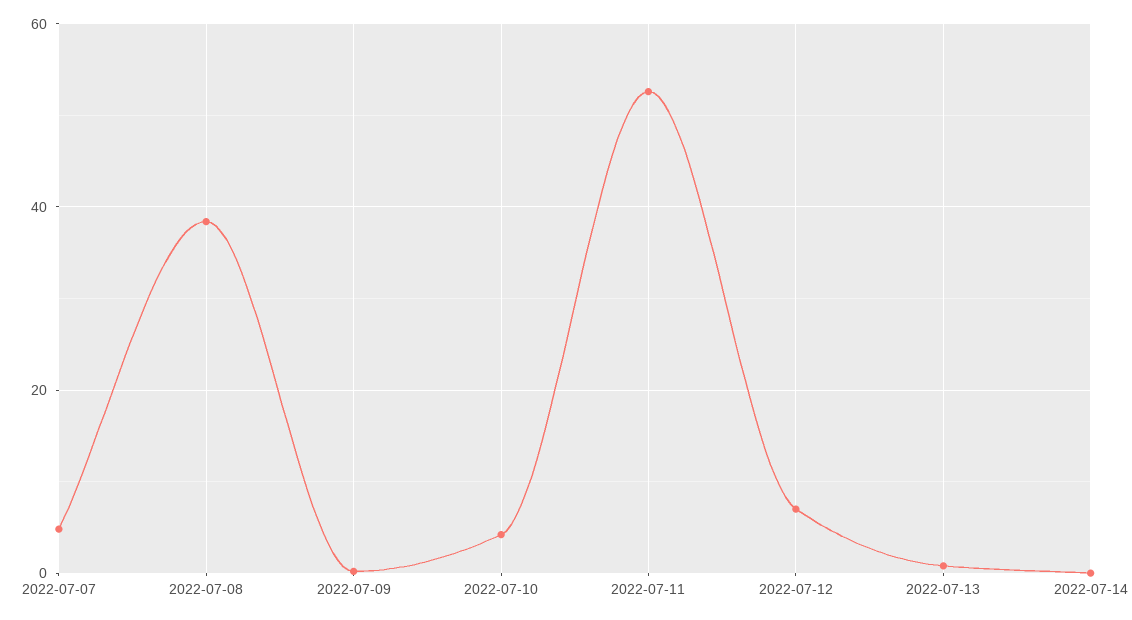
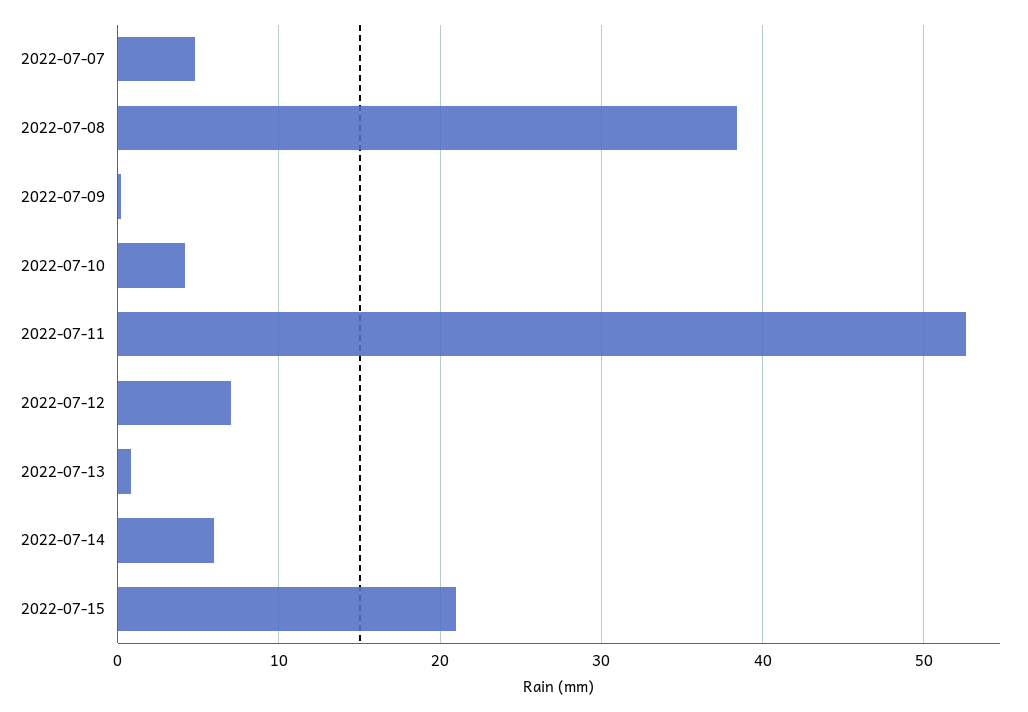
2022-07-14: 0 -> 6
2022-07-15: none -> 21

